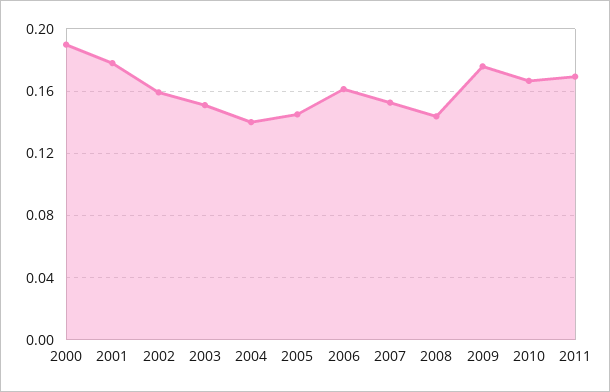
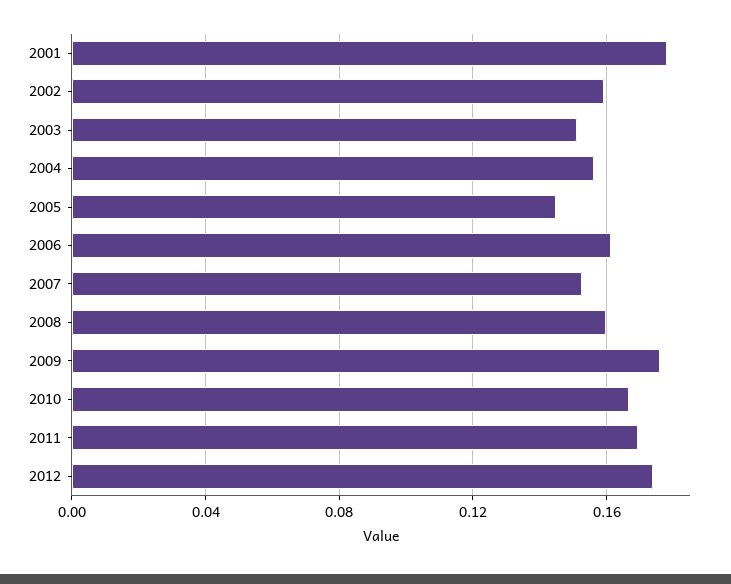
2000: 0.19 -> none
2004: 0.14 -> 0.155
2008: 0.145 -> 0.16
2012: none -> 0.175

